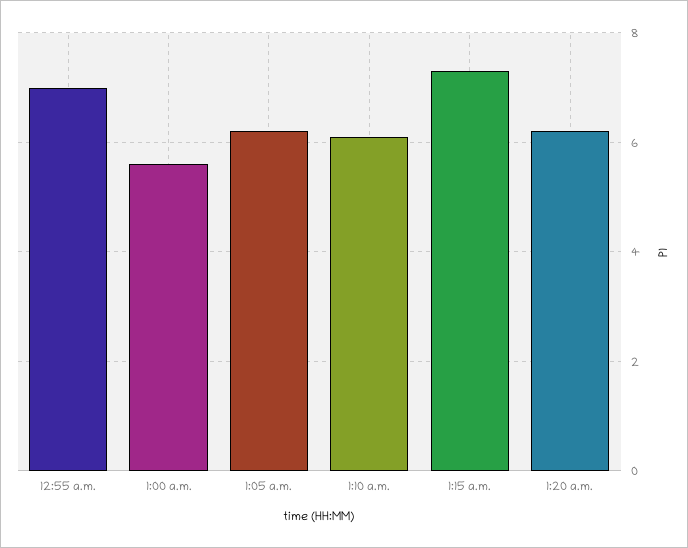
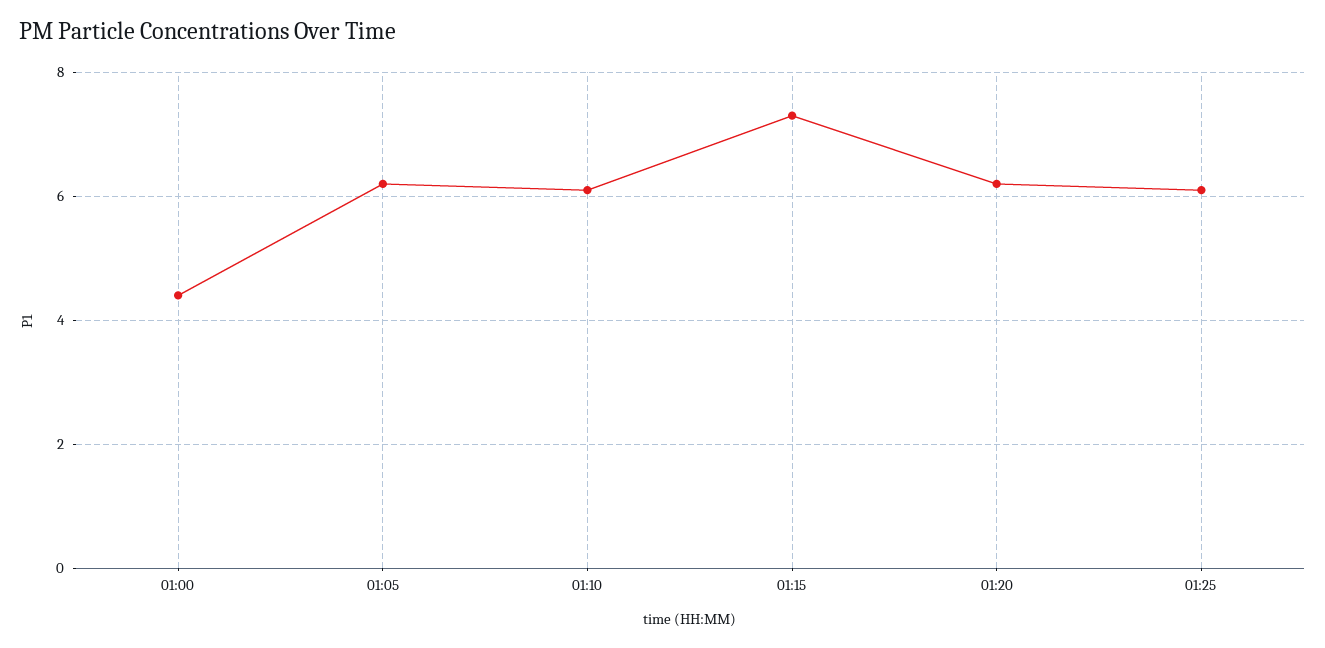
12:55 a.m.: 7 -> none
1:00 a.m.: 5.5 -> 4.5
01:25: none -> 6

